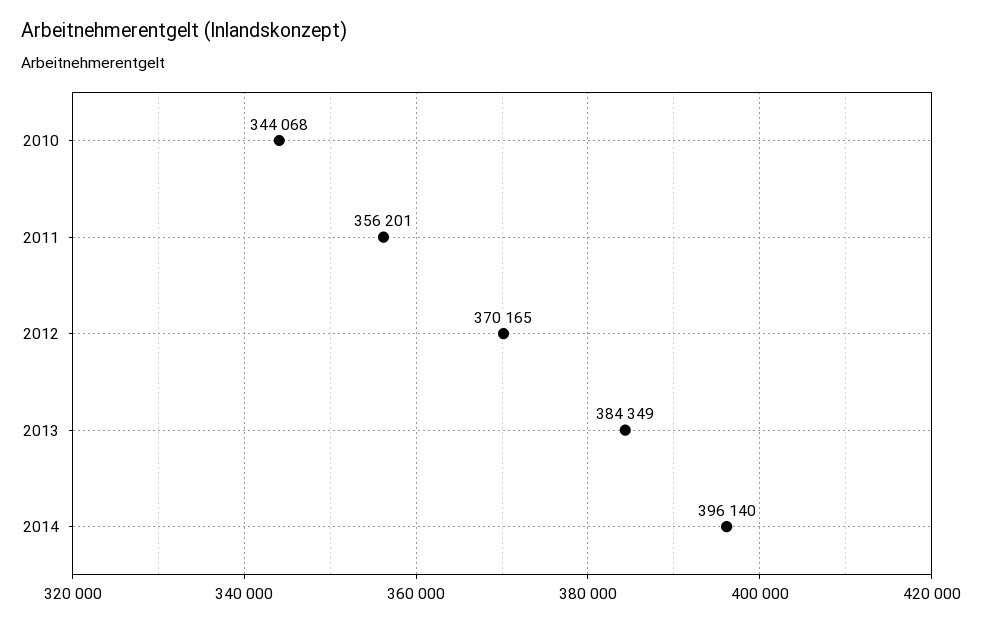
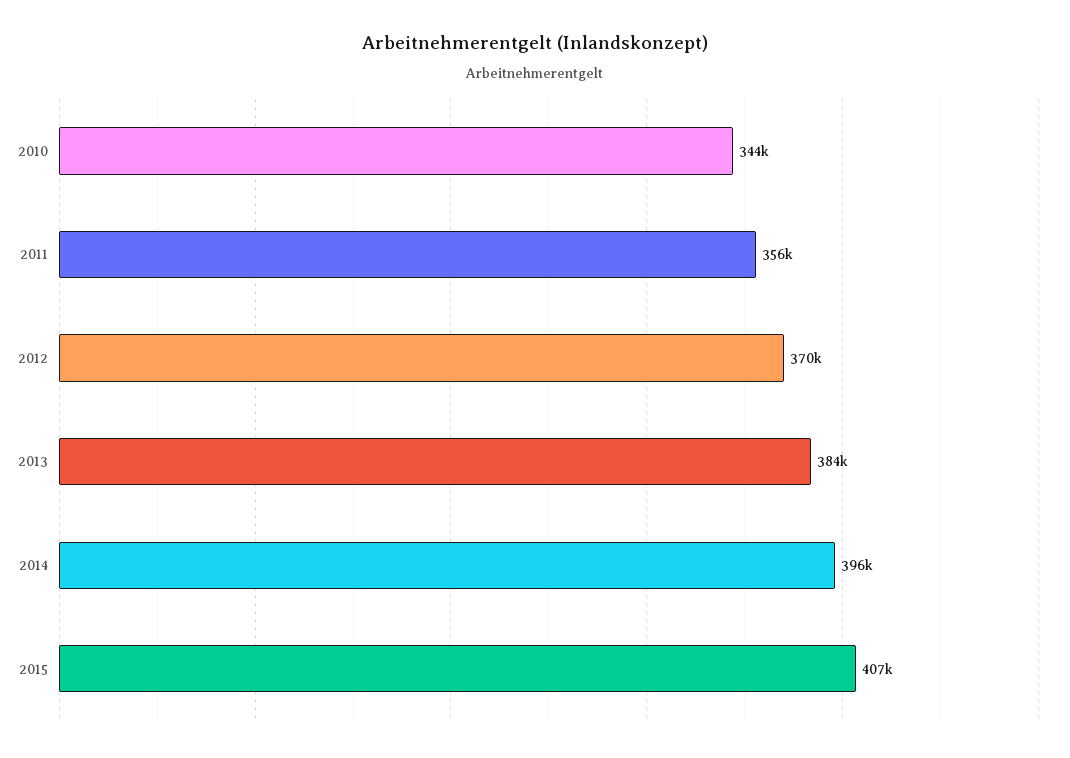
2015: none -> 407000

